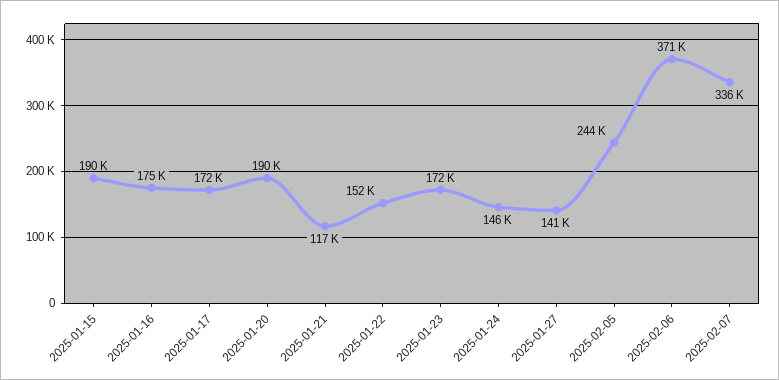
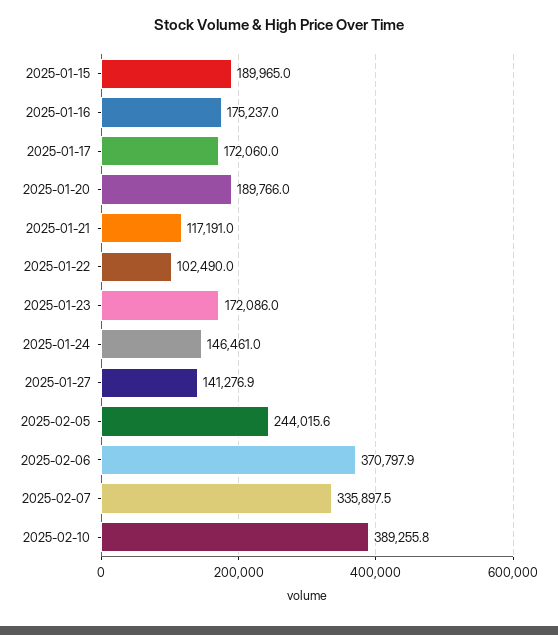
2025-01-22: 152000 -> 102490
2025-02-10: none -> 389255.8

